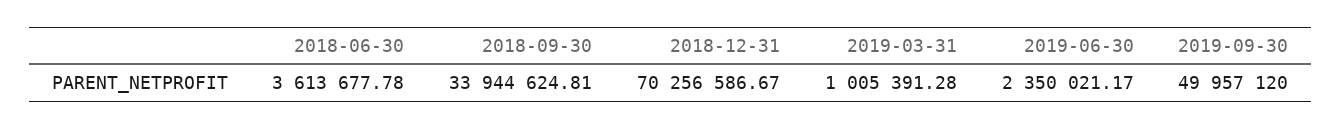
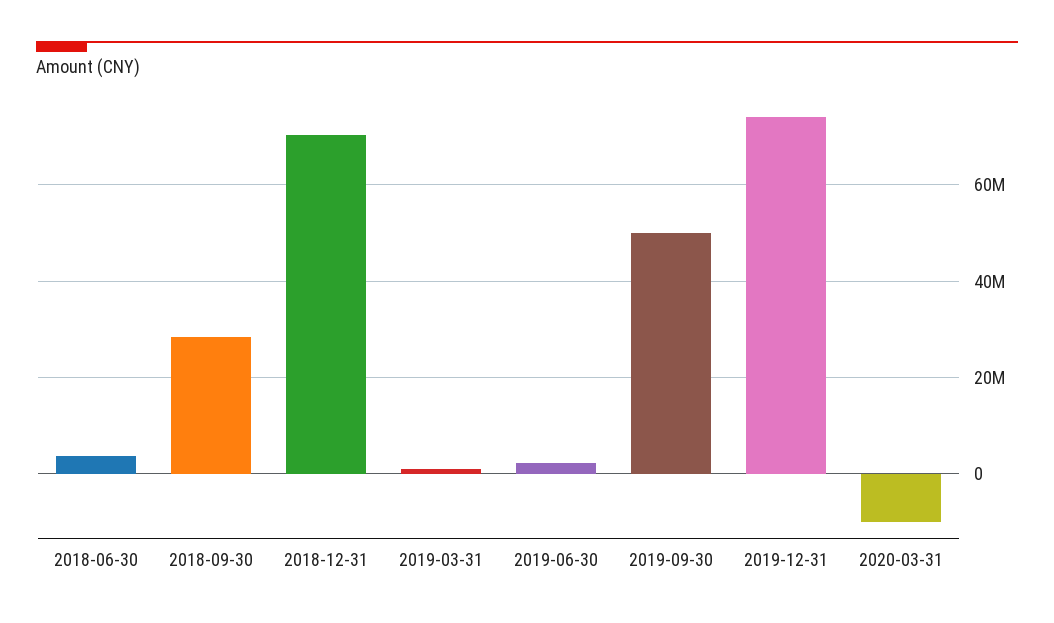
2018-09-30: 33944624.81 -> 28000000
2019-12-31: none -> 74000000
2020-03-31: none -> -10000000

